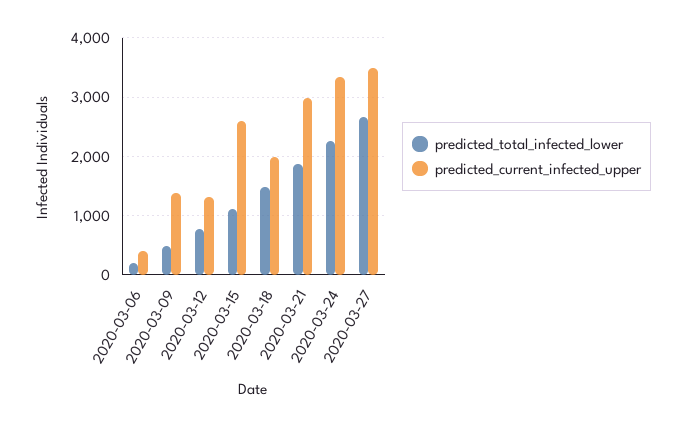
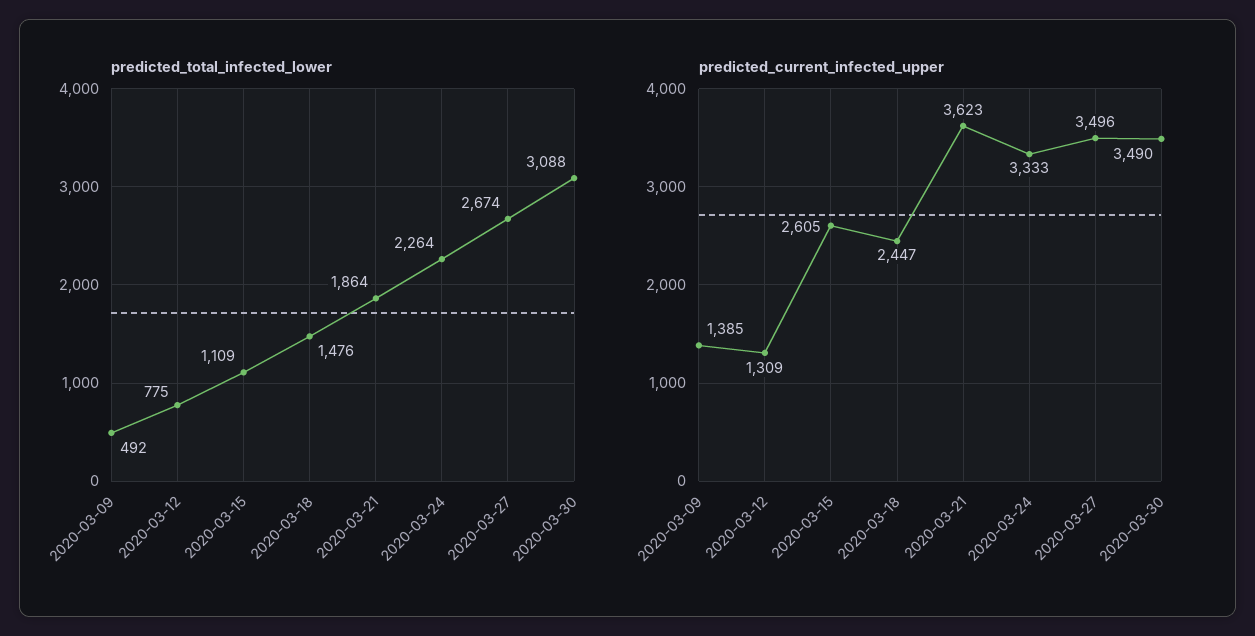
predicted_total_infected_lower, 2020-03-06: 200 -> none
predicted_current_infected_upper, 2020-03-06: 400 -> none
predicted_current_infected_upper, 2020-03-18: 2000 -> 2447
predicted_current_infected_upper, 2020-03-21: 3000 -> 3623
predicted_total_infected_lower, 2020-03-30: none -> 3088
predicted_current_infected_upper, 2020-03-30: none -> 3490

